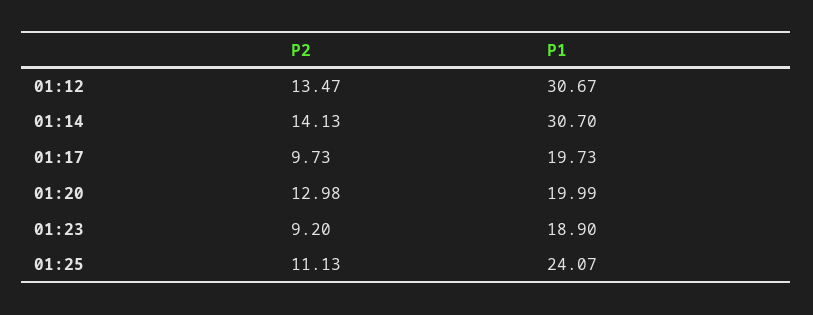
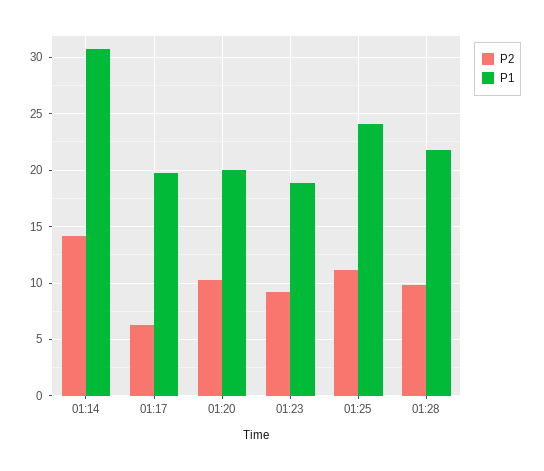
P2, 01:12: 13.47 -> none
P1, 01:12: 30.67 -> none
P2, 01:17: 9.73 -> 6
P2, 01:20: 12.98 -> 10
P2, 01:28: none -> 10
P1, 01:28: none -> 22

